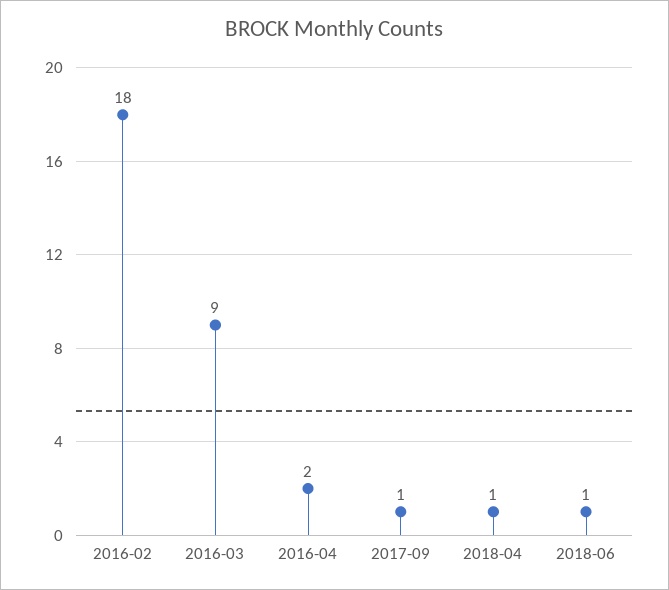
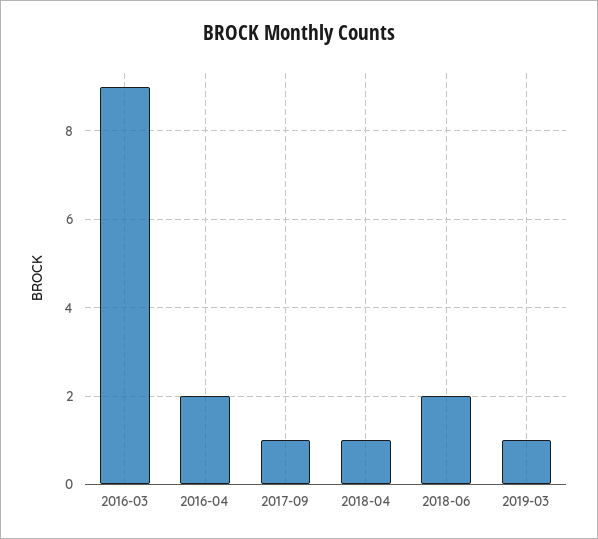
2016-02: 18 -> none
2018-06: 1 -> 2
2019-03: none -> 1

